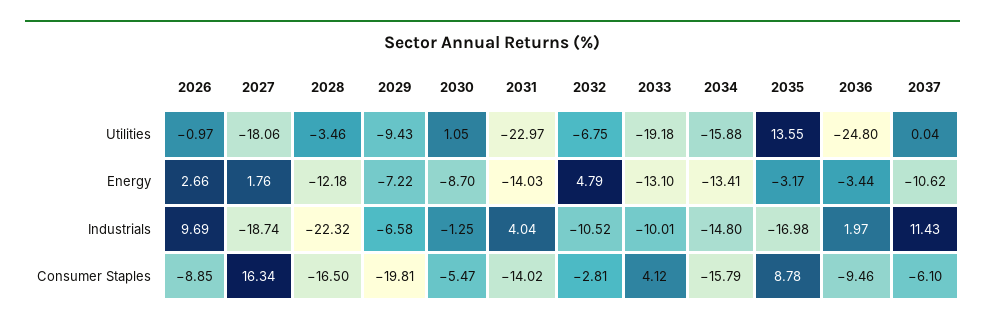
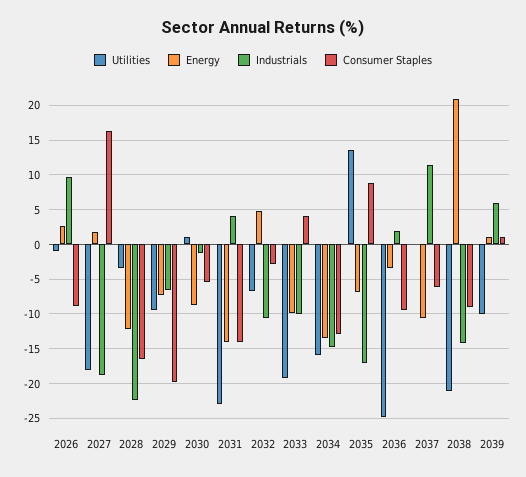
Energy, 2033: -13.1 -> -10
Energy, 2035: -3.17 -> -7
Consumer Staples, 2034: -15.79 -> -13
Utilities, 2038: none -> -21
Energy, 2038: none -> 21
Industrials, 2038: none -> -14
Consumer Staples, 2038: none -> -9
Utilities, 2039: none -> -10
Energy, 2039: none -> 1
Industrials, 2039: none -> 6
Consumer Staples, 2039: none -> 1

